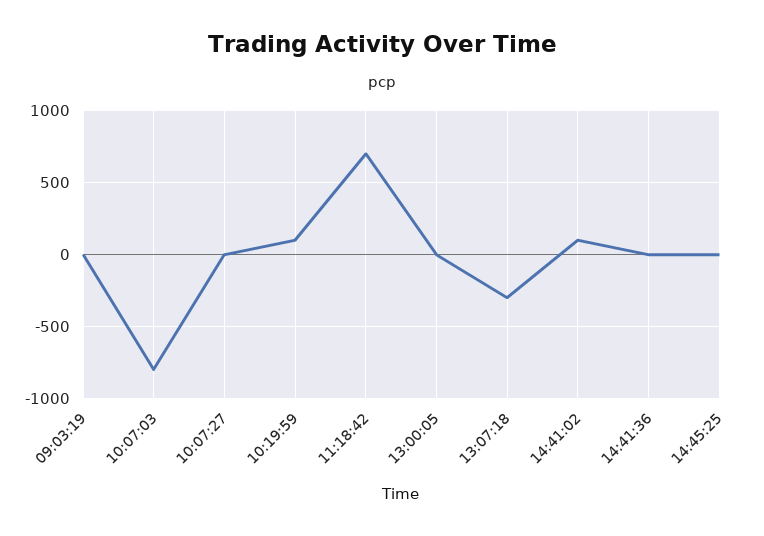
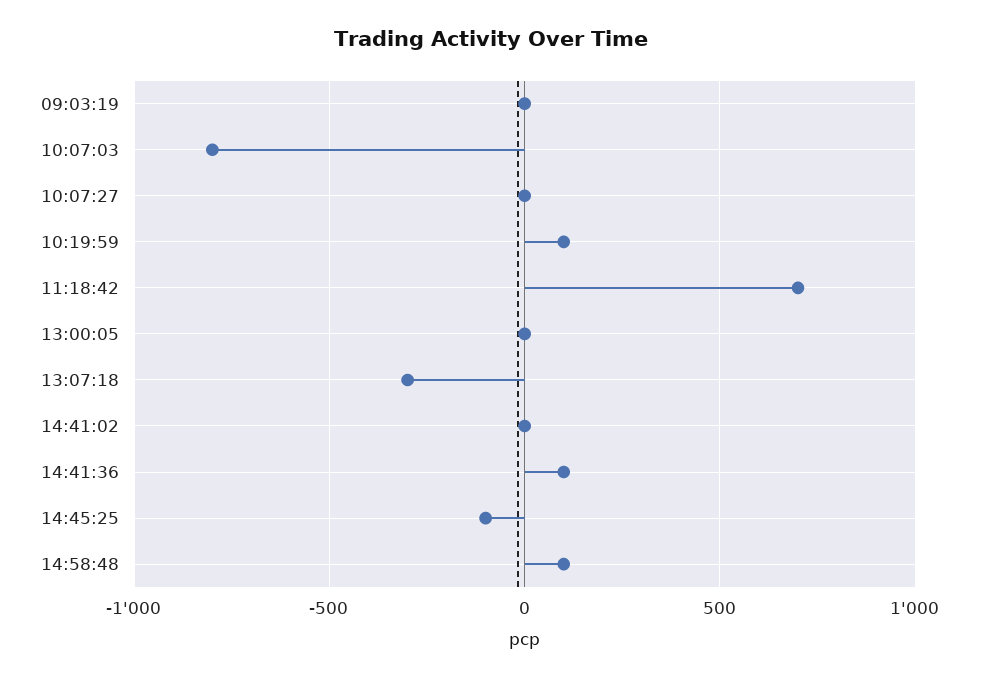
14:41:02: 100 -> 0
14:41:36: 0 -> 100
14:45:25: 0 -> -100
14:58:48: none -> 100

